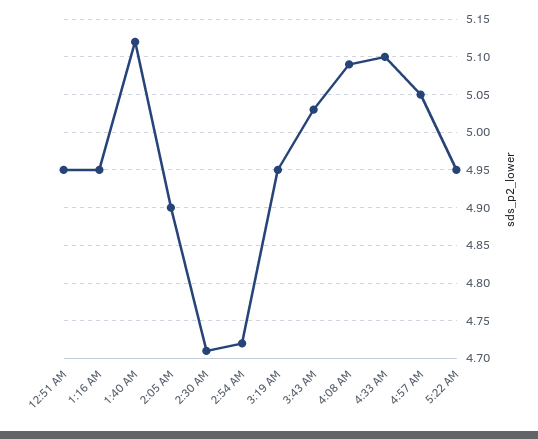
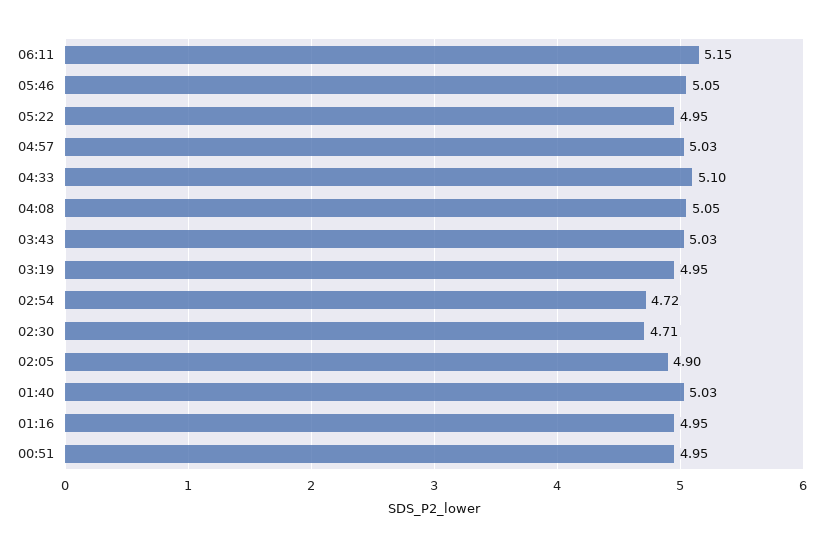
1:40 AM: 5.12 -> 5.03
4:08 AM: 5.09 -> 5.05
4:57 AM: 5.05 -> 5.03
06:11: none -> 5.15
05:46: none -> 5.05

